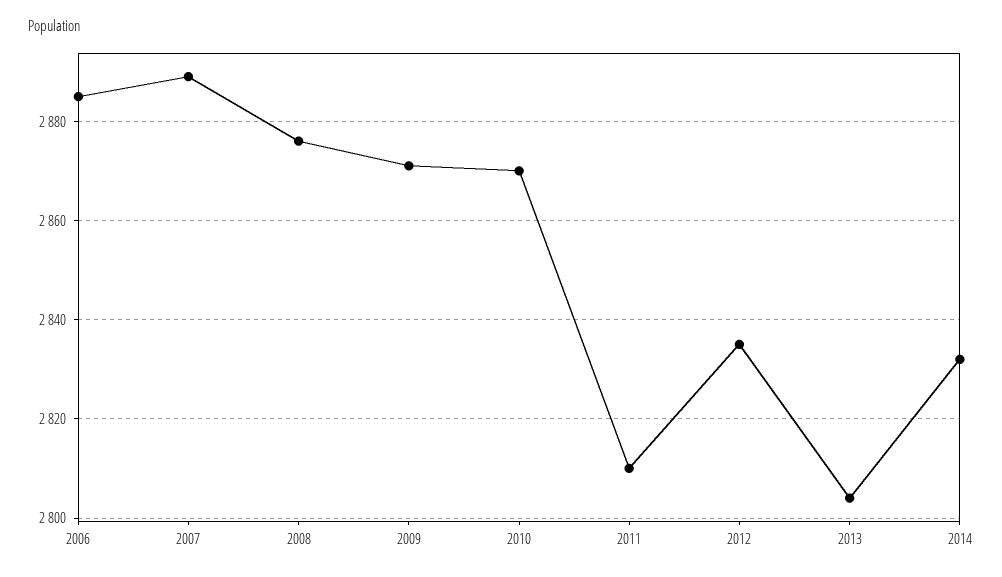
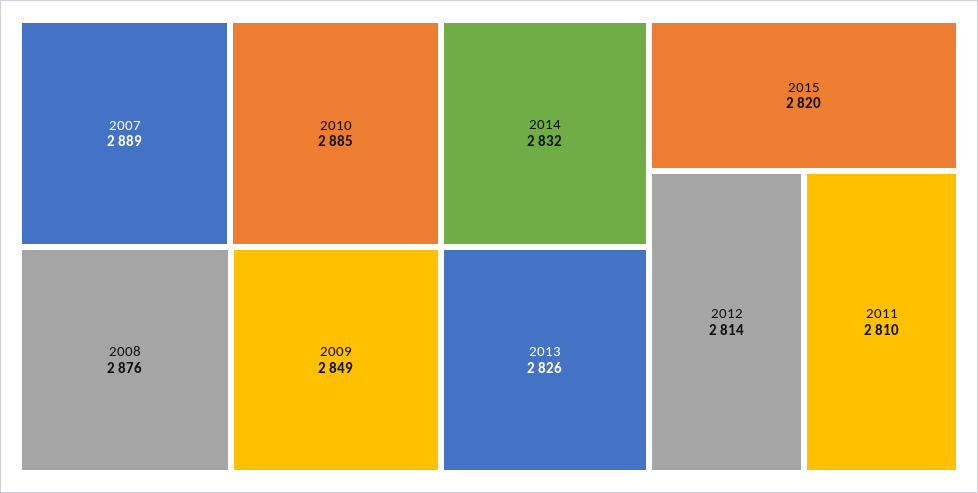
2006: 2885 -> none
2009: 2870 -> 2849
2010: 2870 -> 2885
2012: 2835 -> 2814
2013: 2805 -> 2826
2015: none -> 2820

